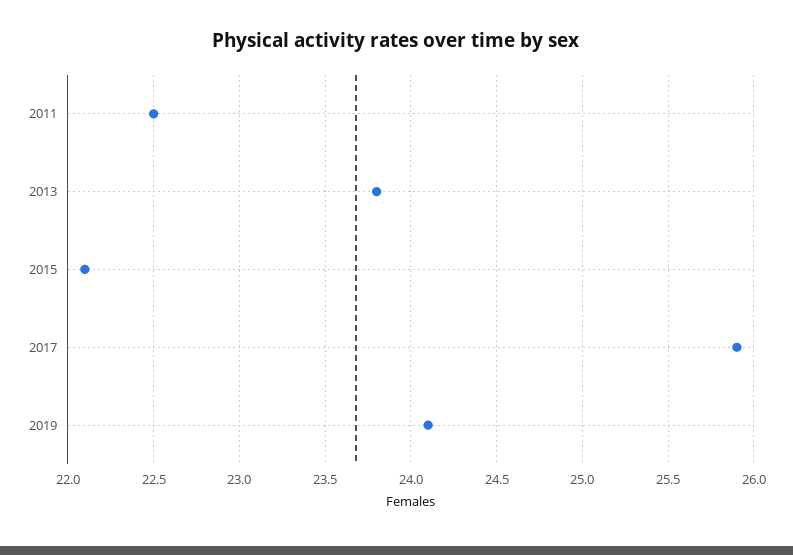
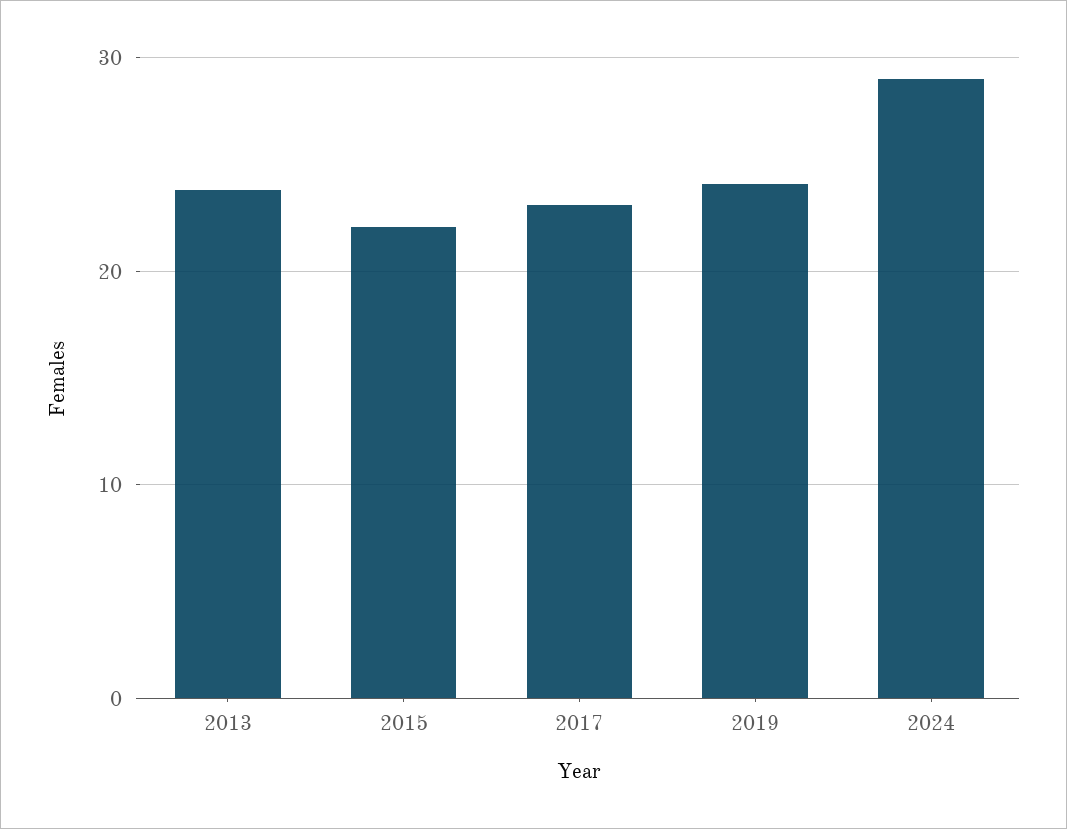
2011: 22.5 -> none
2017: 25.9 -> 23
2024: none -> 29

